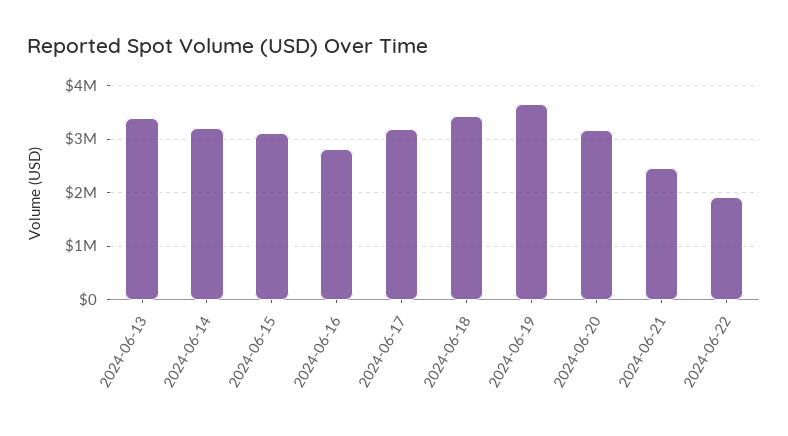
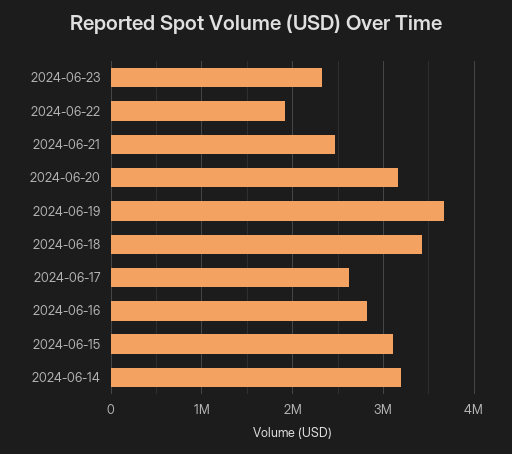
2024-06-13: 3400000 -> none
2024-06-17: 3200000 -> 2600000
2024-06-23: none -> 2300000

